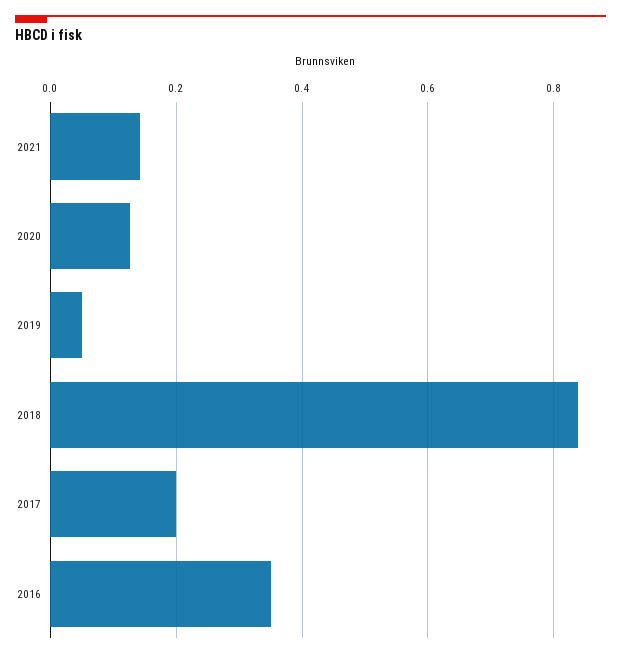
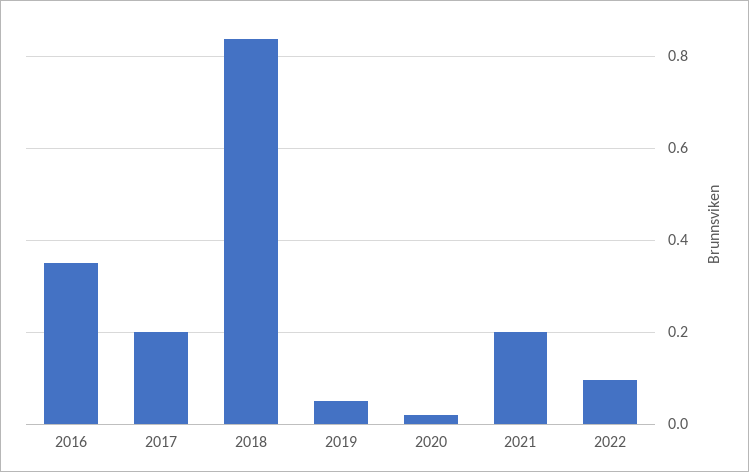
2021: 0.14 -> 0.2
2020: 0.12 -> 0.02
2022: none -> 0.1

